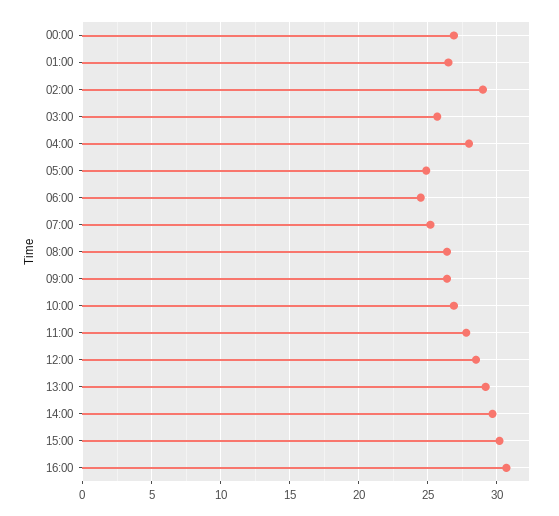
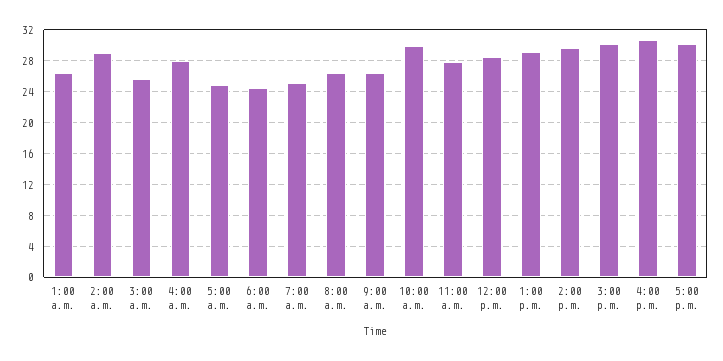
00:00: 27 -> none
10:00: 27 -> 30
5:00 p.m.: none -> 30

